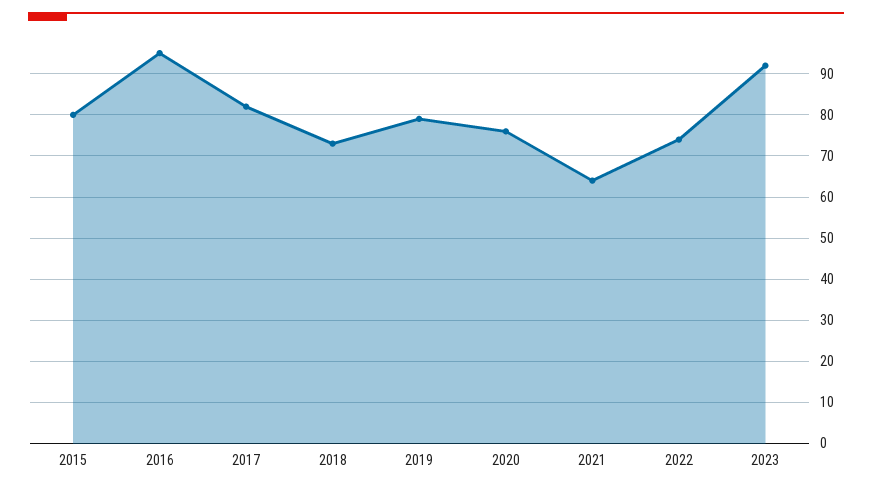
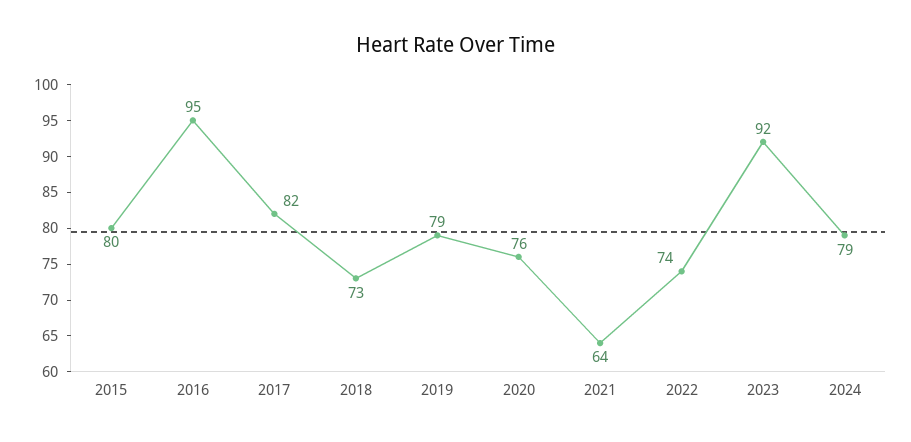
2024: none -> 79

